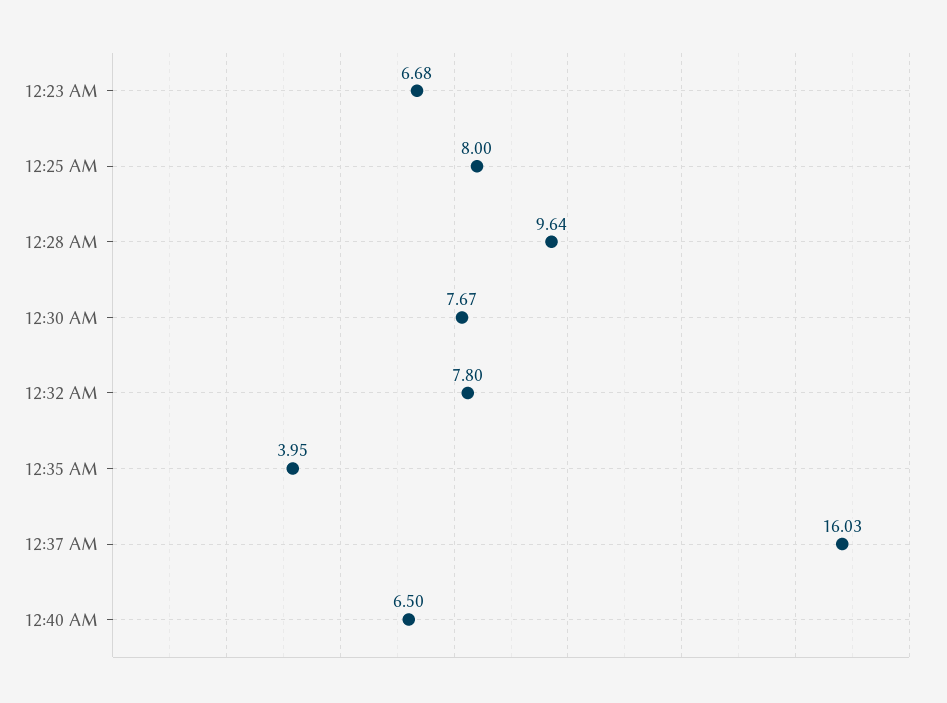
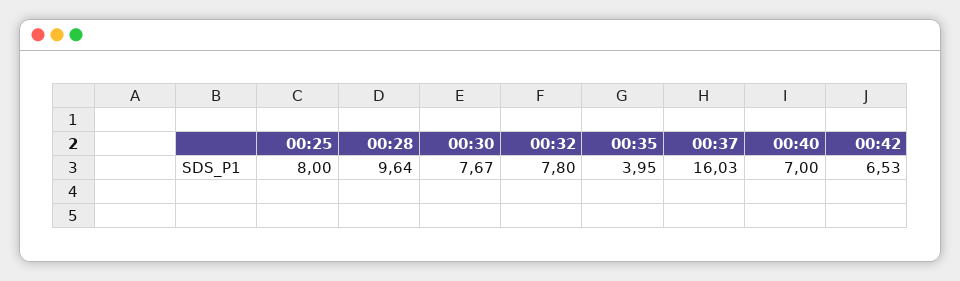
12:23 AM: 6.68 -> none
12:40 AM: 6.5 -> 7
00:42: none -> 6.53

